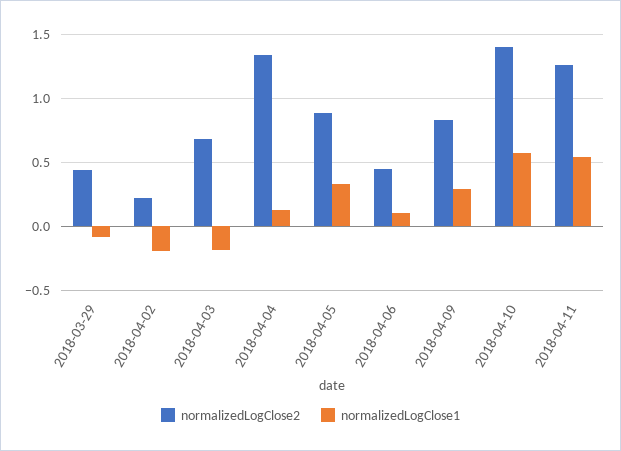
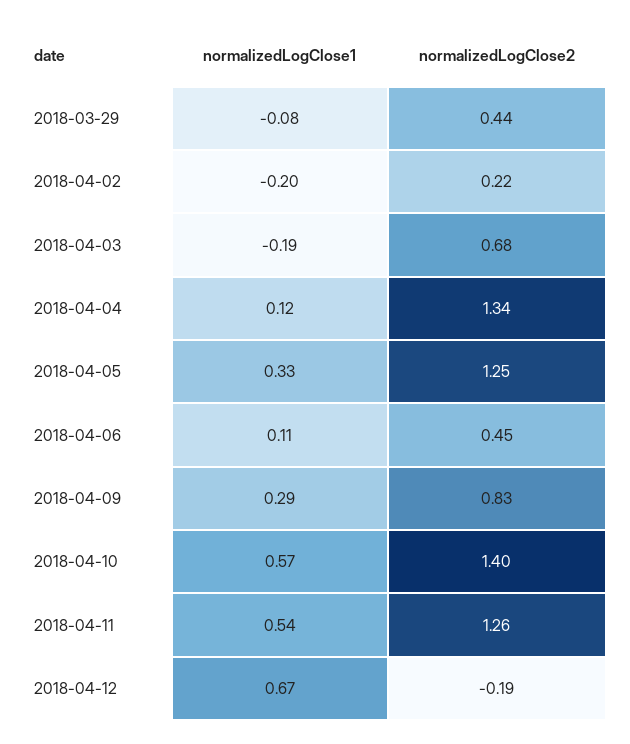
normalizedLogClose2, 2018-04-05: 0.9 -> 1.25
normalizedLogClose1, 2018-04-12: none -> 0.67
normalizedLogClose2, 2018-04-12: none -> -0.19

